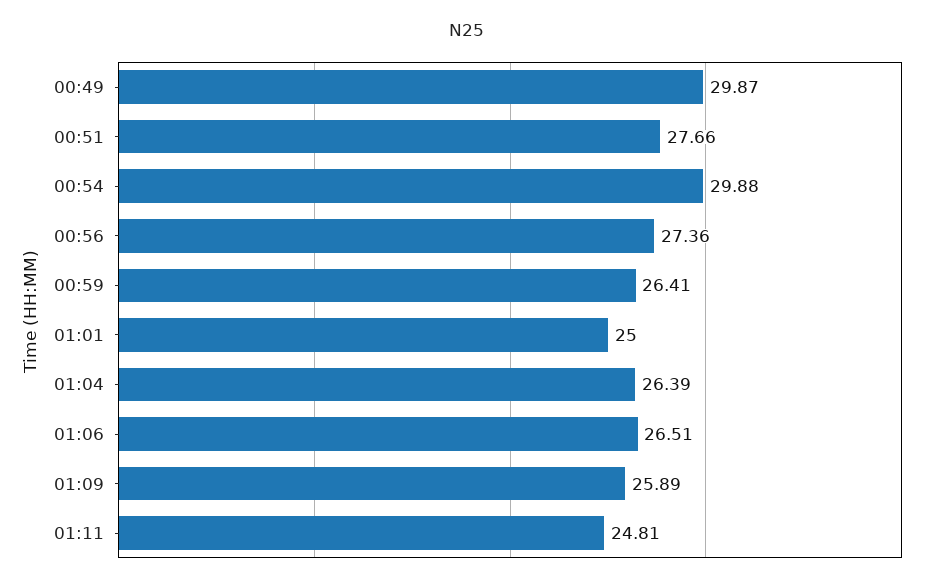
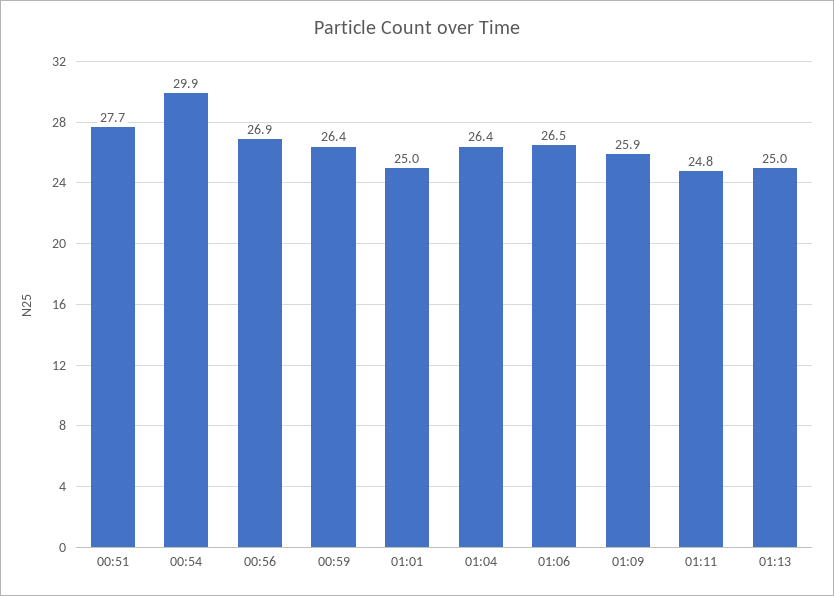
00:49: 29.87 -> none
00:56: 27.36 -> 26.9
01:13: none -> 25

